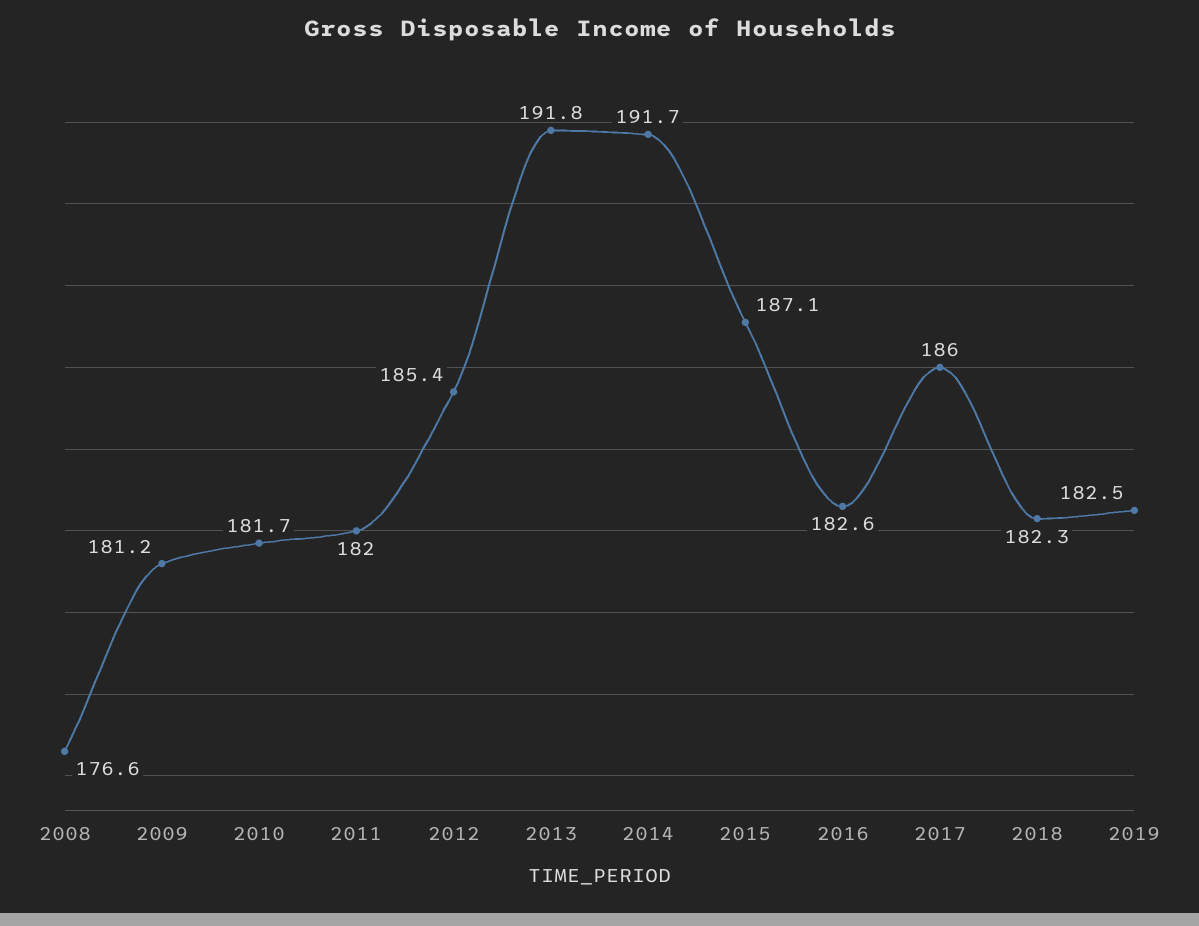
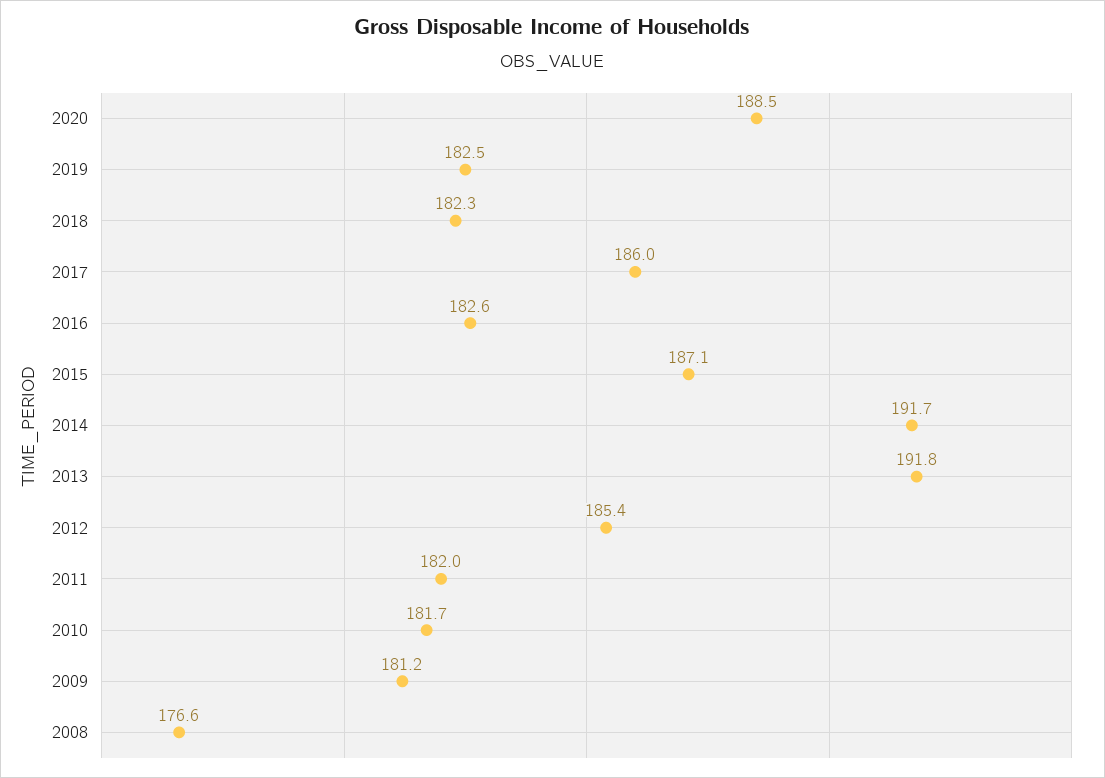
2020: none -> 188.5

